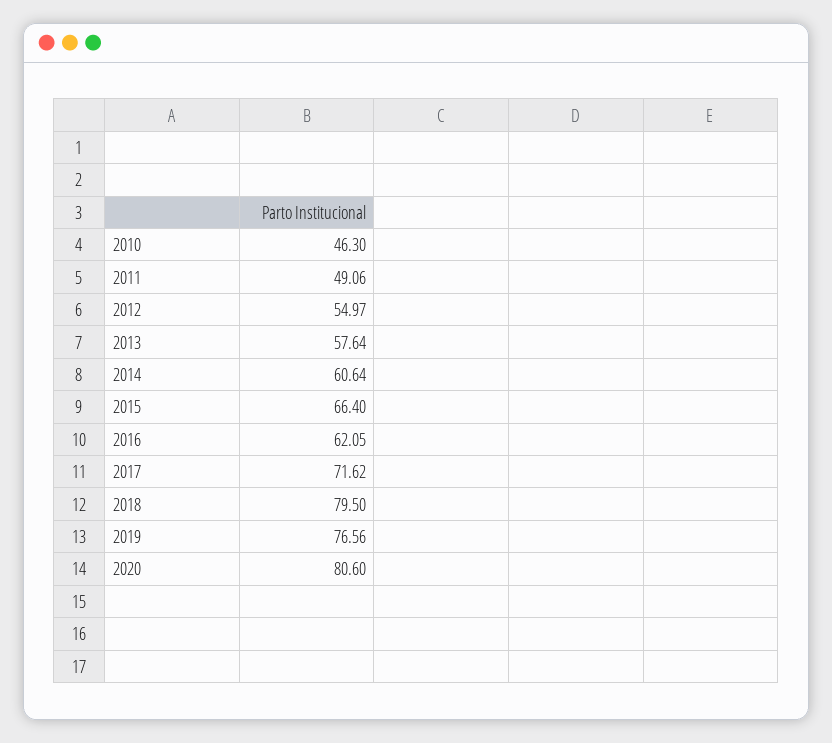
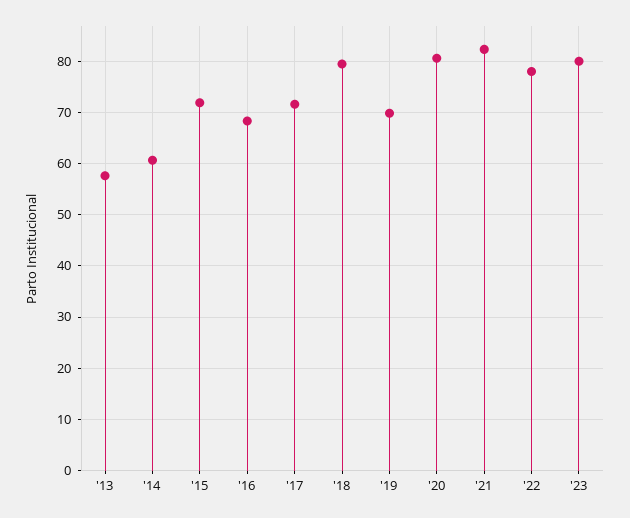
2010: 46.3 -> none
2011: 49.06 -> none
2012: 54.97 -> none
2015: 66.4 -> 72
2016: 62.05 -> 68
2019: 76.56 -> 70
'21: none -> 82
'22: none -> 78
'23: none -> 80

